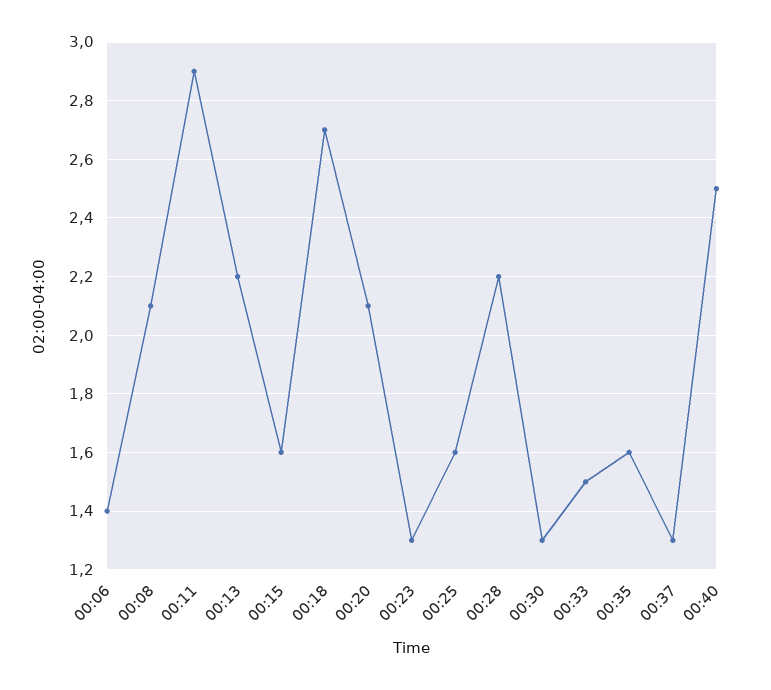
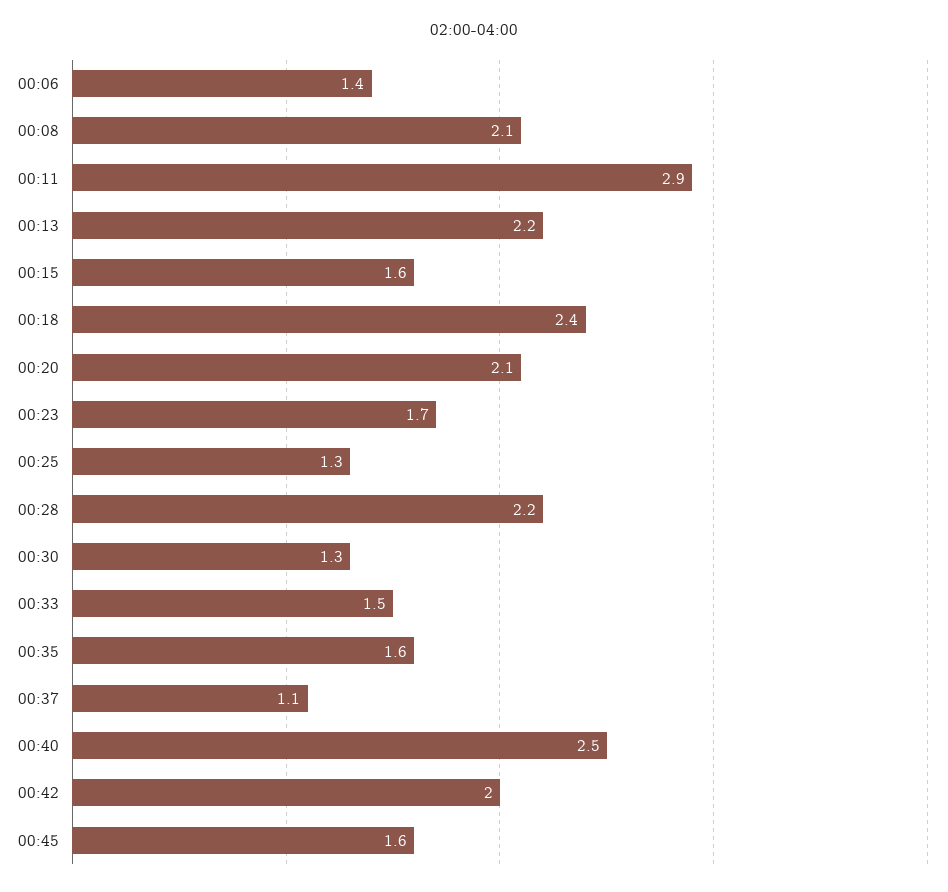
00:18: 2.7 -> 2.4
00:23: 1.3 -> 1.7
00:25: 1.6 -> 1.3
00:37: 1.3 -> 1.1
00:42: none -> 2
00:45: none -> 1.6

